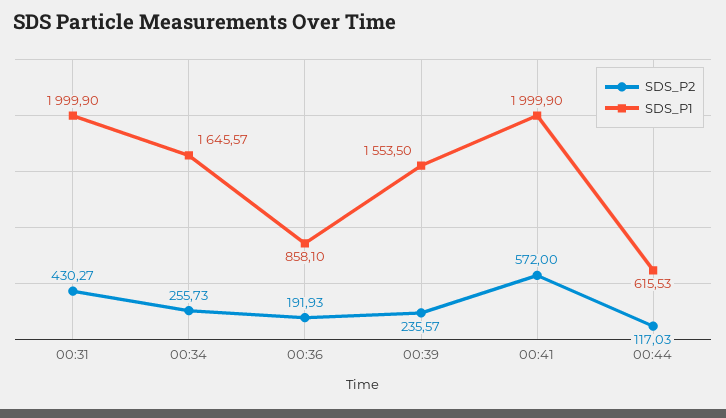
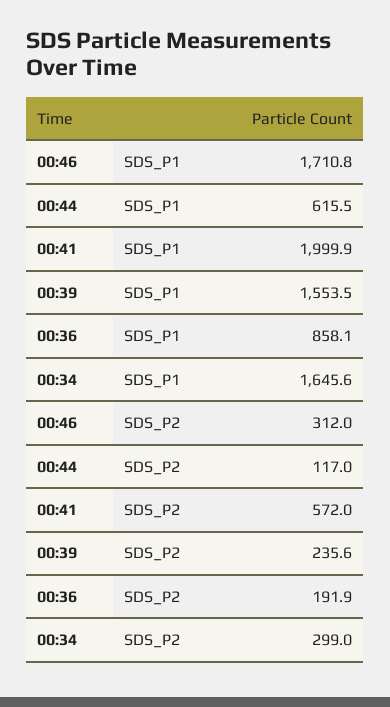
SDS_P2, 00:31: 430.27 -> none
SDS_P1, 00:31: 1999.9 -> none
SDS_P2, 00:34: 255.73 -> 299
SDS_P1, 00:46: none -> 1710.8
SDS_P2, 00:46: none -> 312

